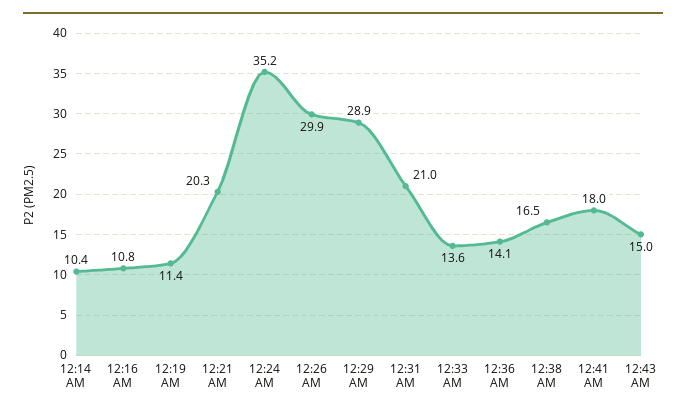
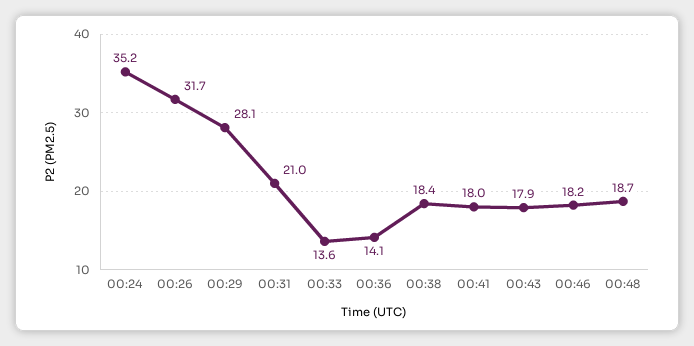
12:14 AM: 10.4 -> none
12:16 AM: 10.8 -> none
12:19 AM: 11.4 -> none
12:21 AM: 20.3 -> none
12:26 AM: 29.9 -> 31.7
12:29 AM: 28.9 -> 28.1
12:38 AM: 16.5 -> 18.4
12:43 AM: 15 -> 17.9
00:46: none -> 18.2
00:48: none -> 18.7

